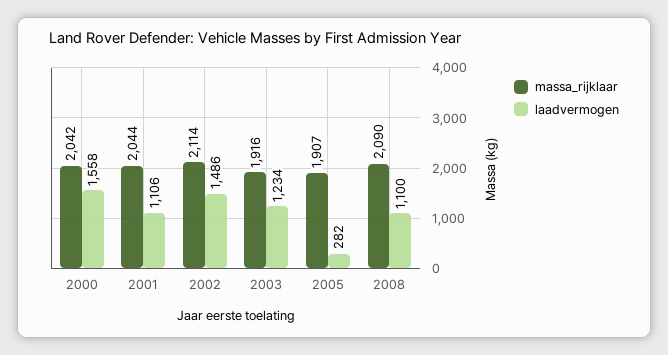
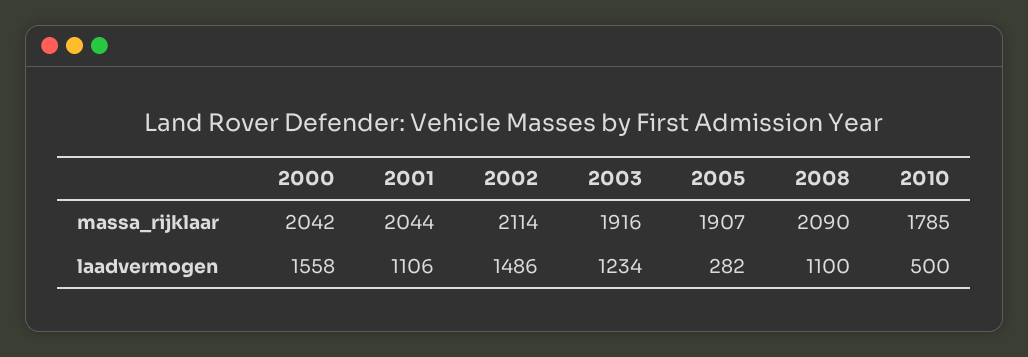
massa_rijklaar, 2010: none -> 1785
laadvermogen, 2010: none -> 500

